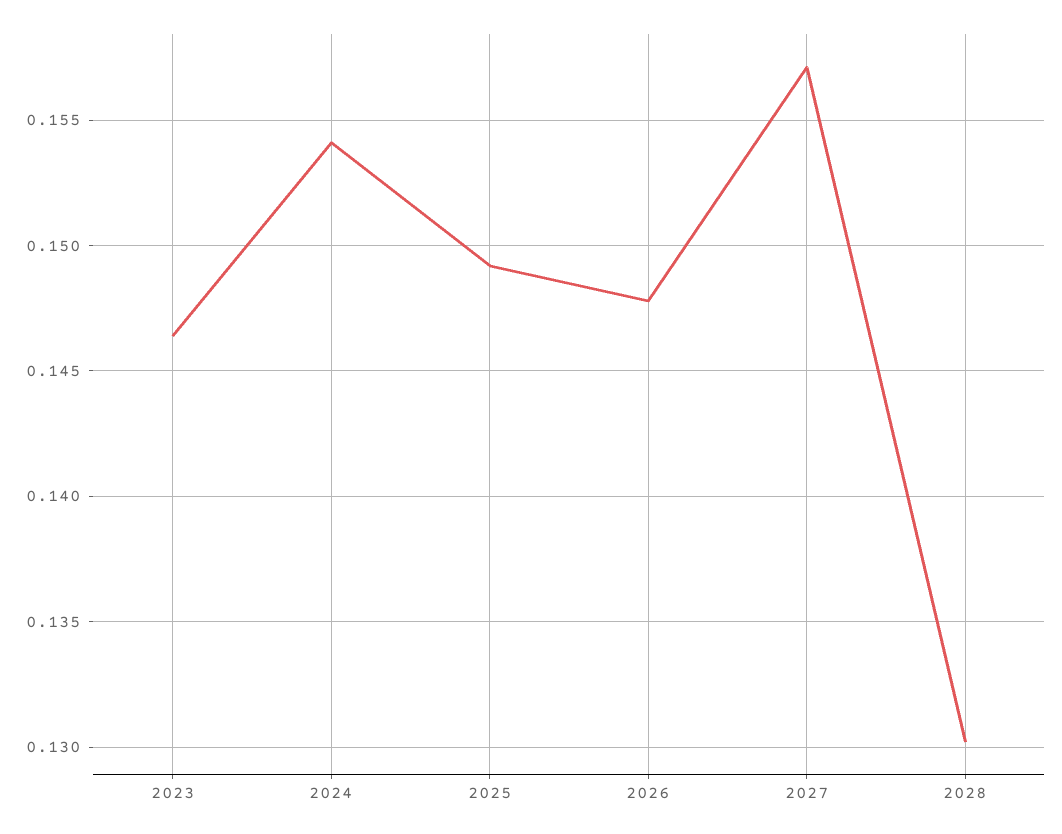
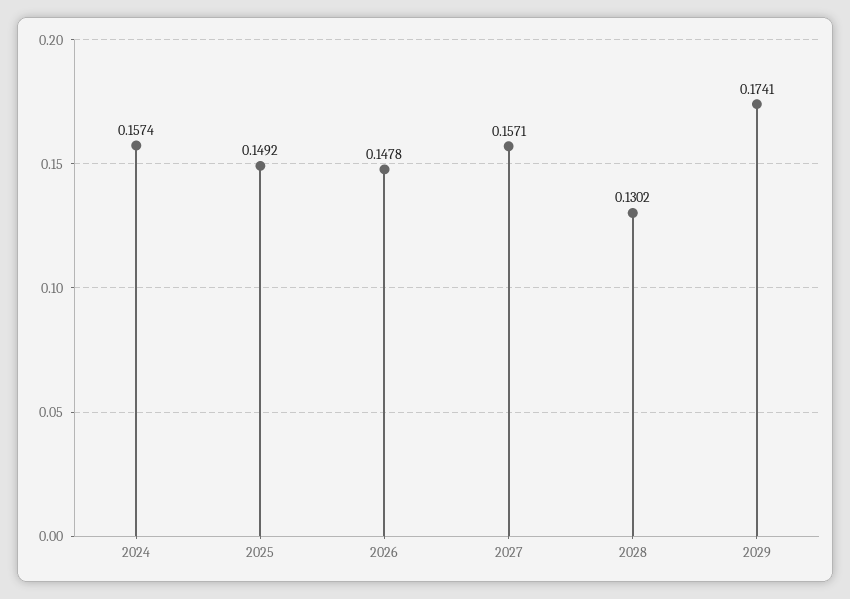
2023: 0.1465 -> none
2024: 0.154 -> 0.1574
2029: none -> 0.1741

